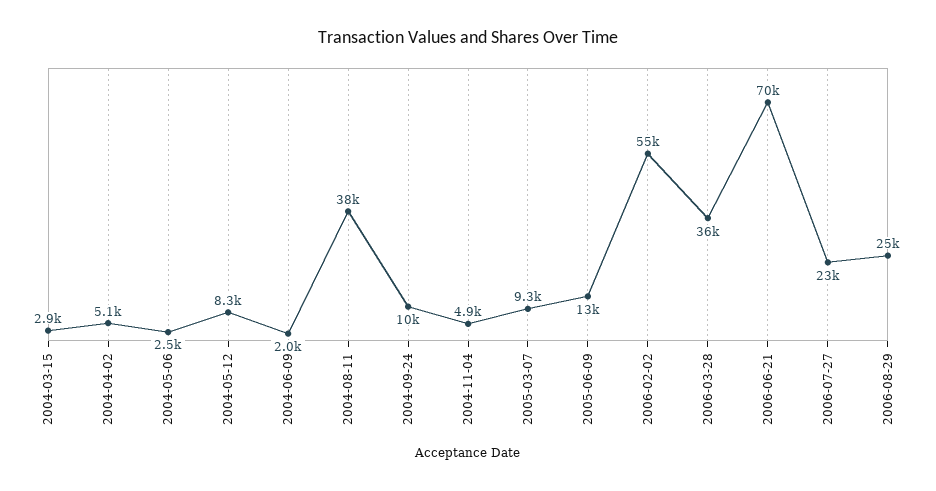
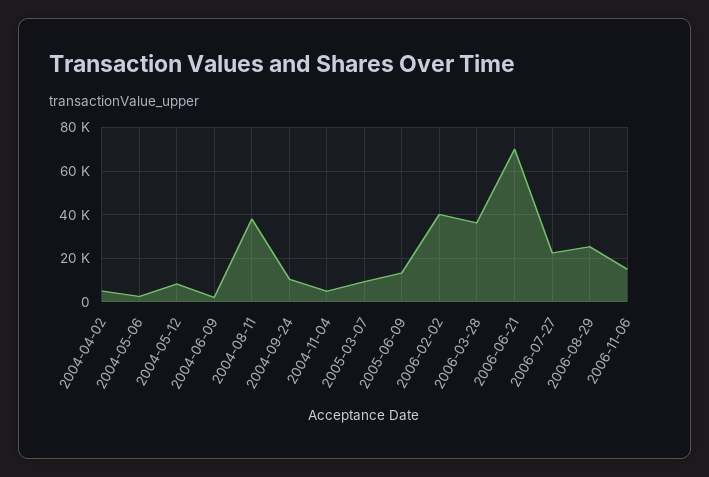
2004-03-15: 2900 -> none
2006-02-02: 55000 -> 40000
2006-11-06: none -> 15000

